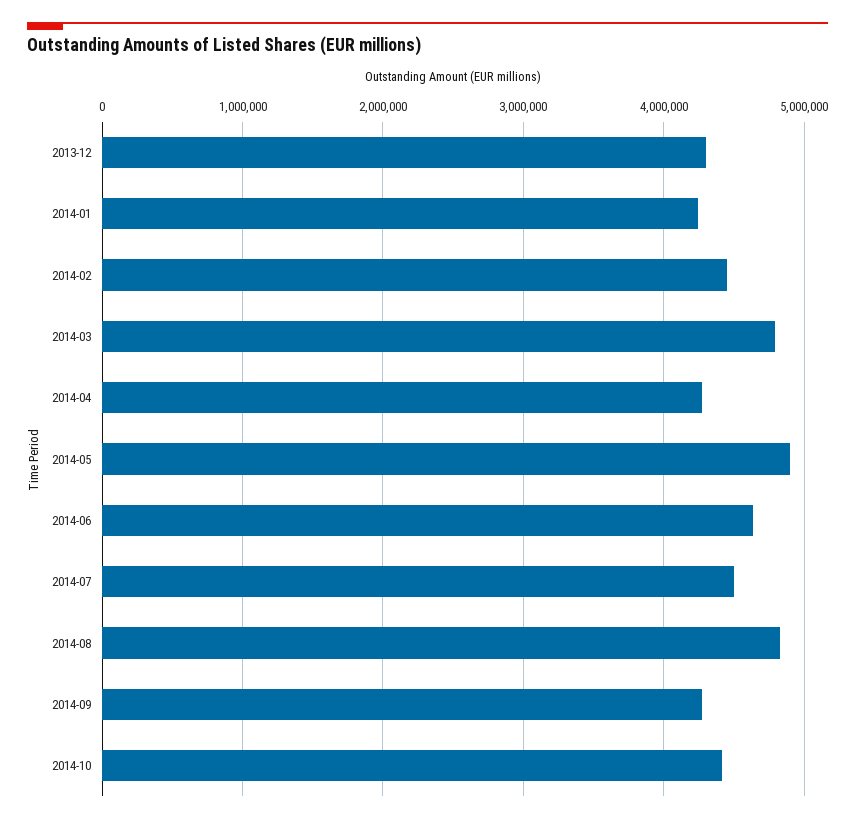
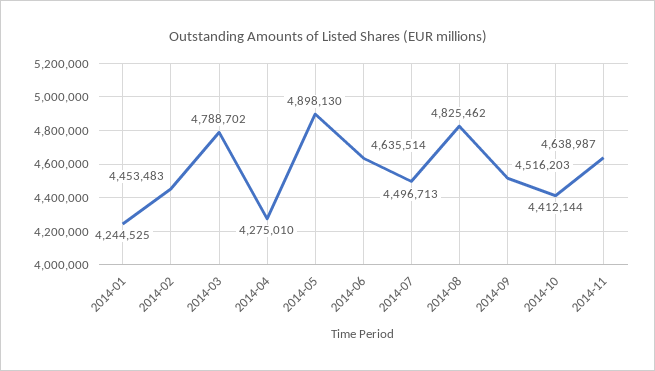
2013-12: 4300000 -> none
2014-09: 4300000 -> 4516203
2014-11: none -> 4638987

